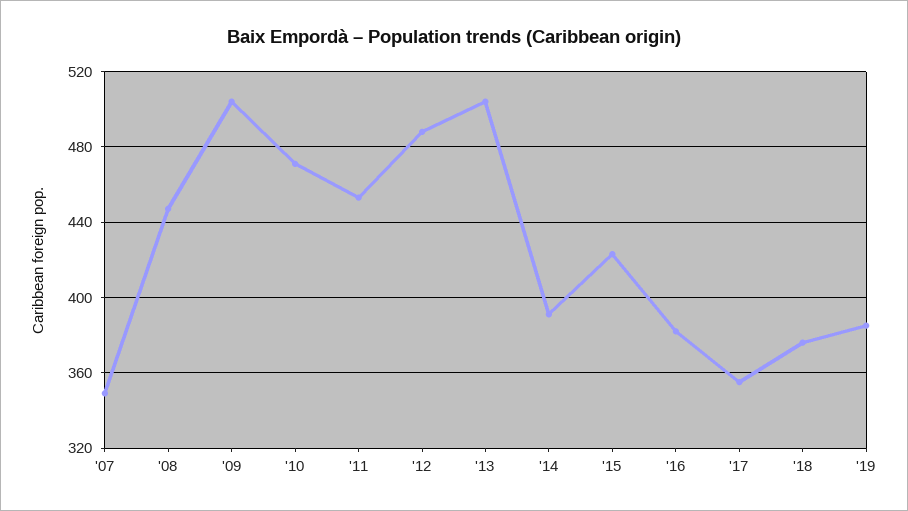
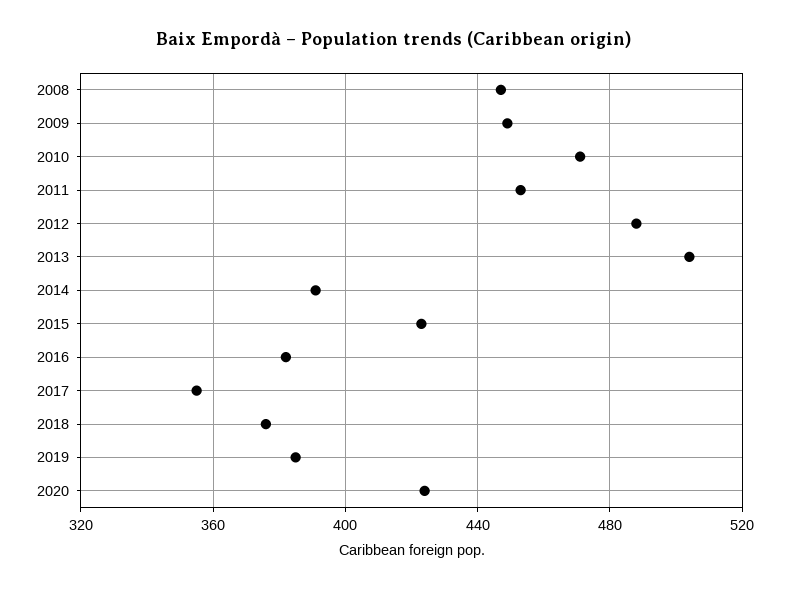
'07: 350 -> none
'09: 505 -> 450
2020: none -> 425

